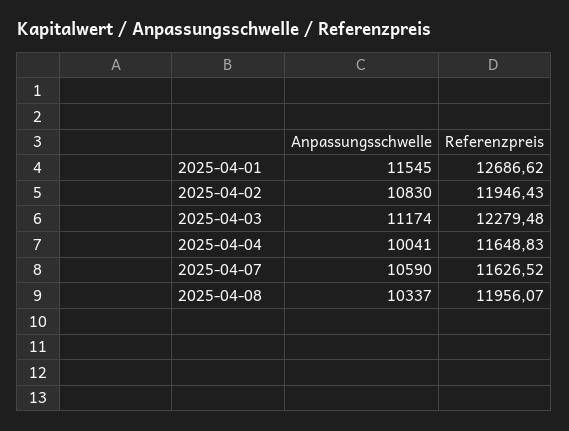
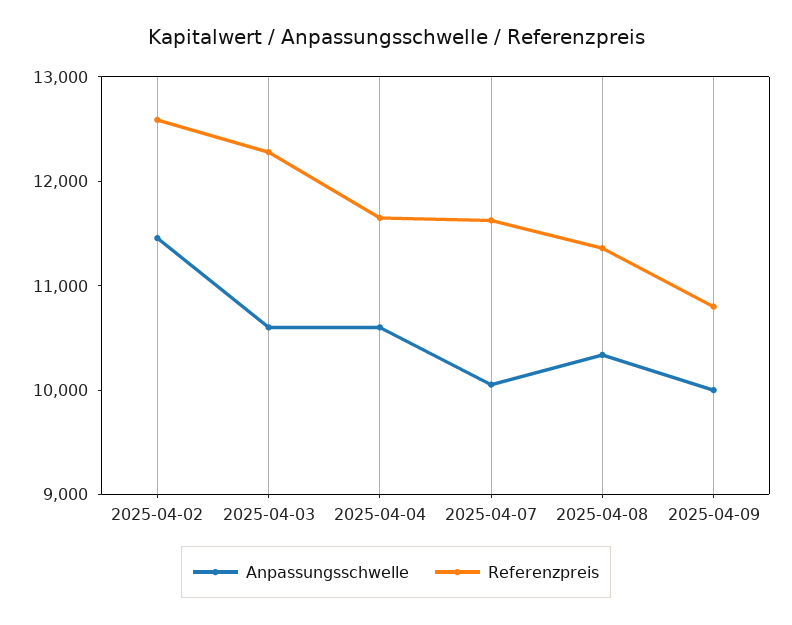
Anpassungsschwelle, 2025-04-01: 11545 -> none
Referenzpreis, 2025-04-01: 12686.62 -> none
Anpassungsschwelle, 2025-04-02: 10830 -> 11400
Referenzpreis, 2025-04-02: 11946.43 -> 12600
Anpassungsschwelle, 2025-04-03: 11174 -> 10600
Anpassungsschwelle, 2025-04-04: 10041 -> 10600
Anpassungsschwelle, 2025-04-07: 10590 -> 10000
Referenzpreis, 2025-04-08: 11956.07 -> 11400
Anpassungsschwelle, 2025-04-09: none -> 10000
Referenzpreis, 2025-04-09: none -> 10800

